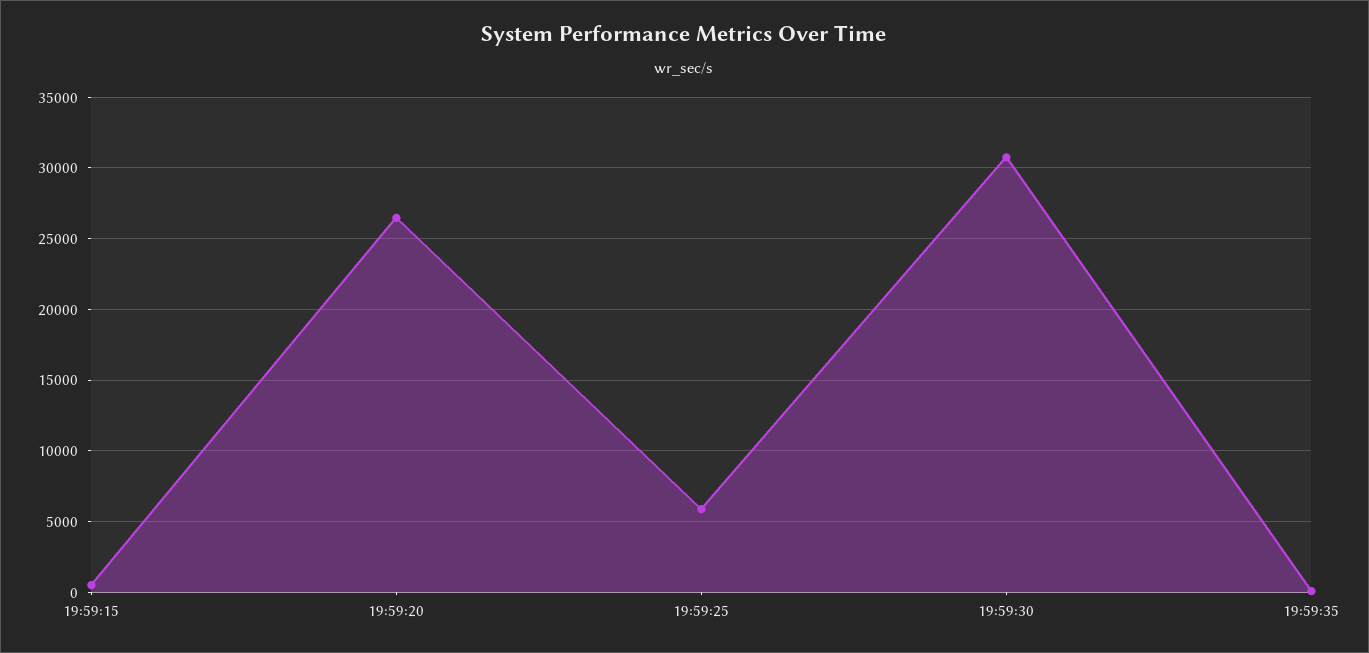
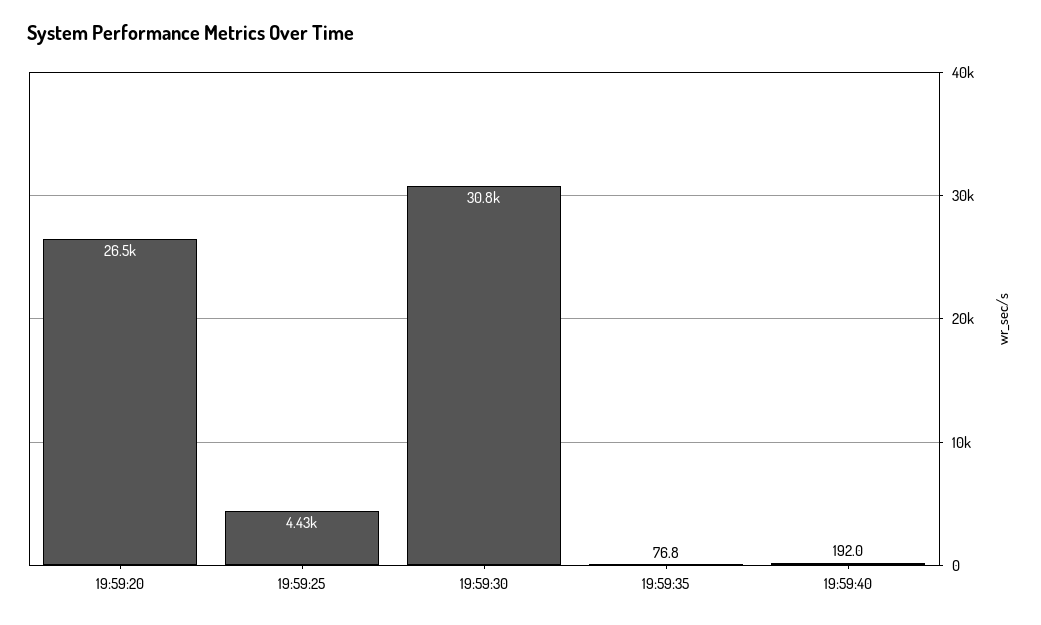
19:59:15: 500 -> none
19:59:25: 6000 -> 4430
19:59:40: none -> 192

